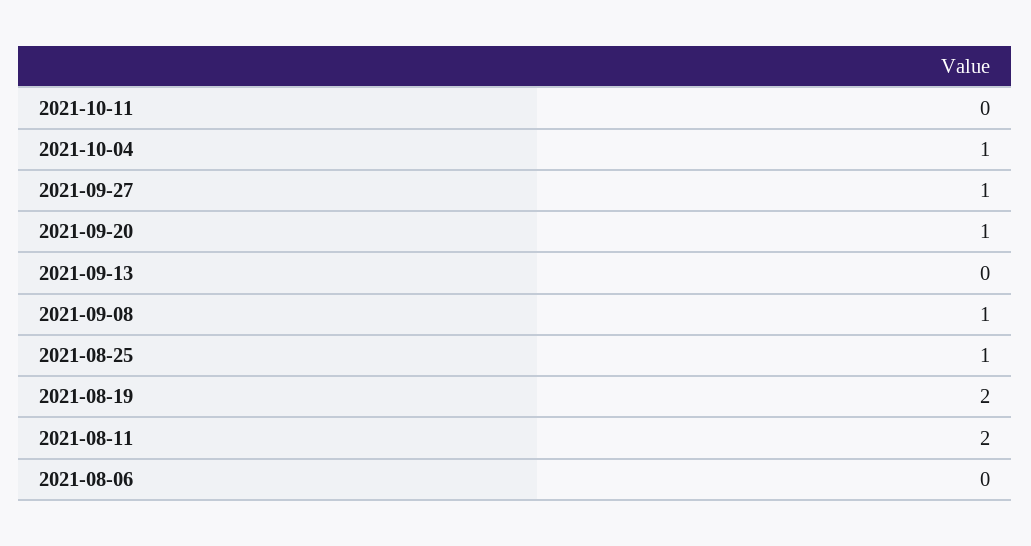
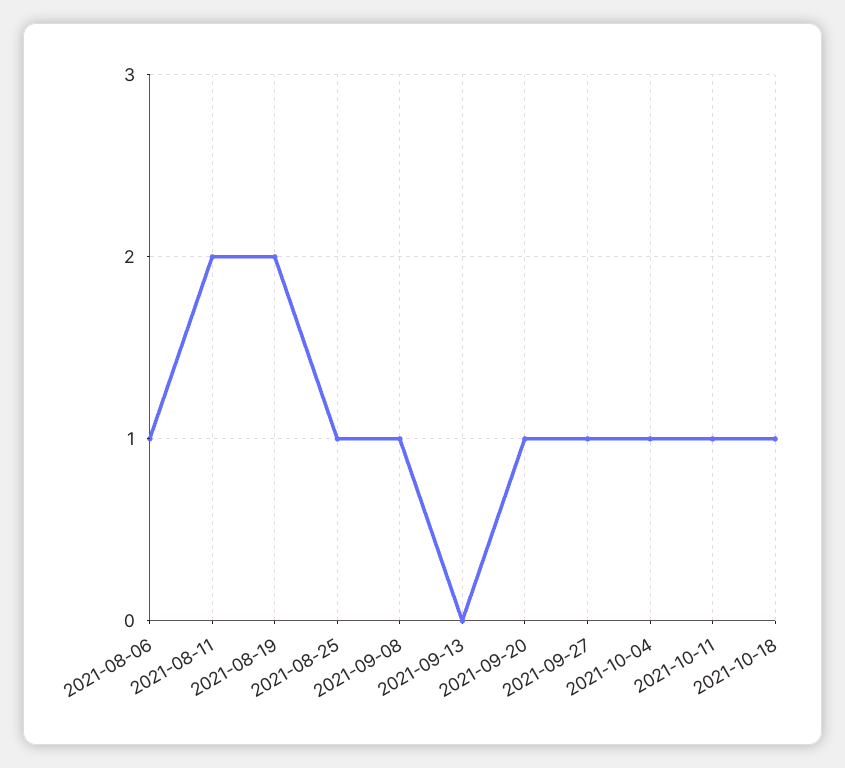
2021-10-11: 0 -> 1
2021-08-06: 0 -> 1
2021-10-18: none -> 1

